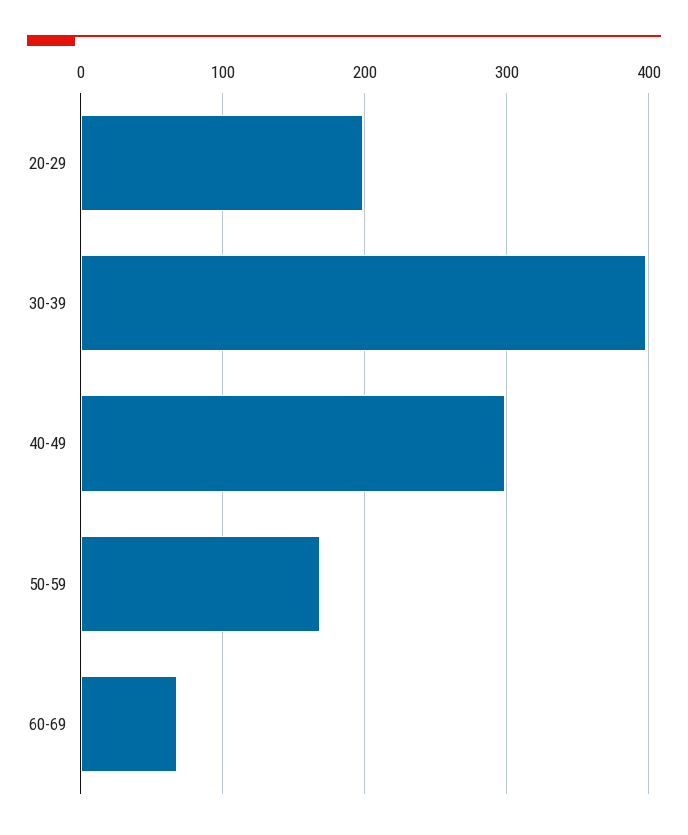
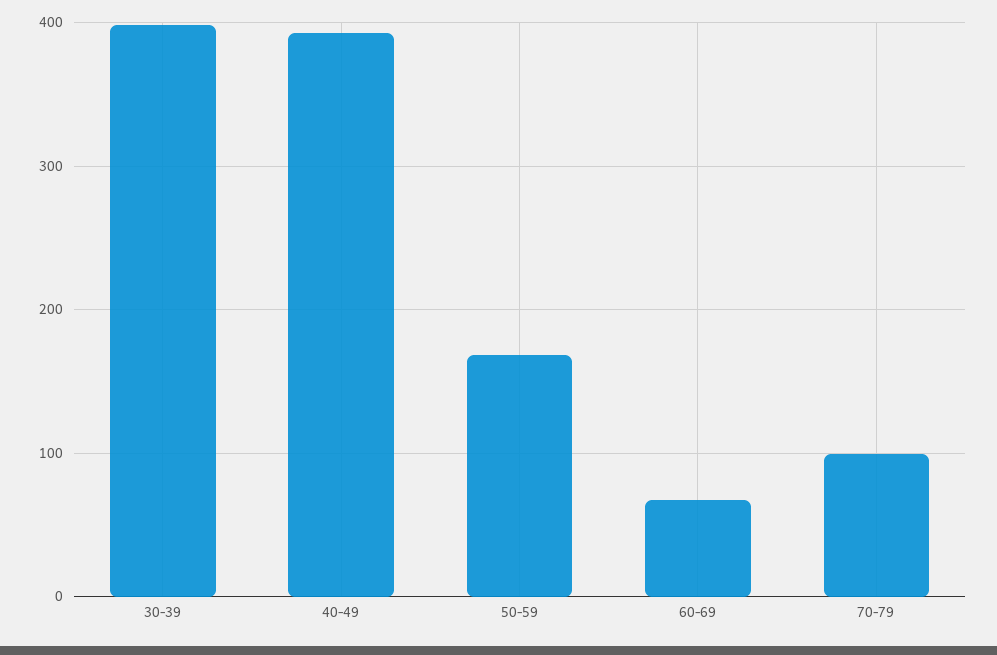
20-29: 200 -> none
40-49: 300 -> 390
70-79: none -> 100

